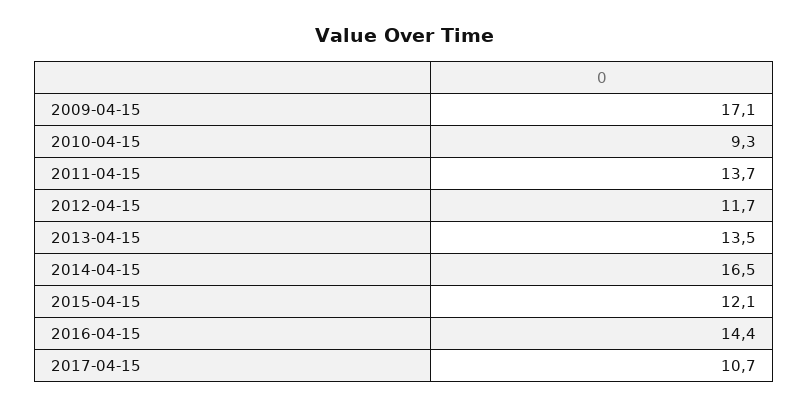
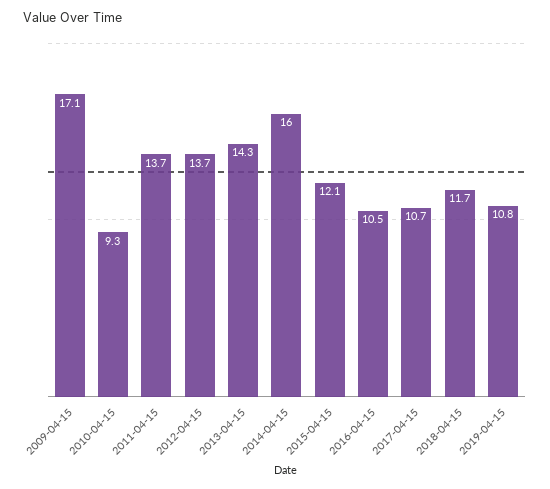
2012-04-15: 11.7 -> 13.7
2013-04-15: 13.5 -> 14.3
2014-04-15: 16.5 -> 16
2016-04-15: 14.4 -> 10.5
2018-04-15: none -> 11.7
2019-04-15: none -> 10.8

